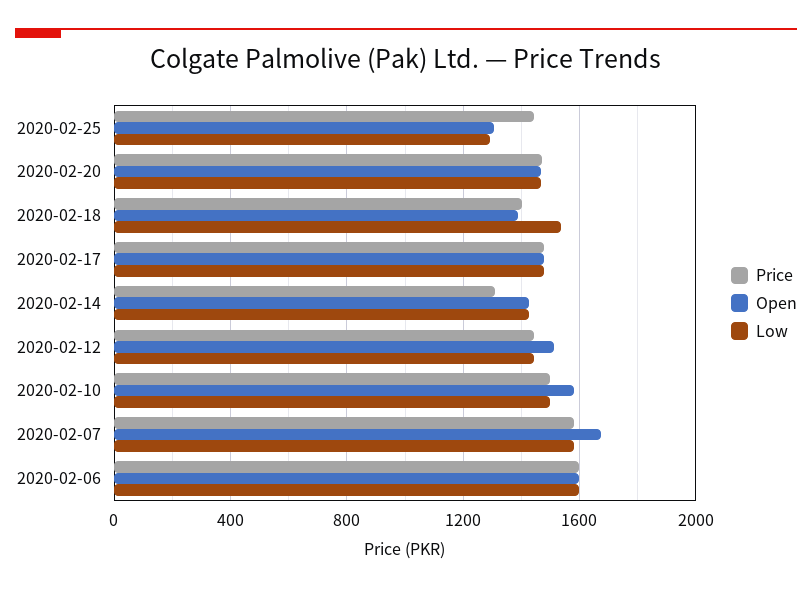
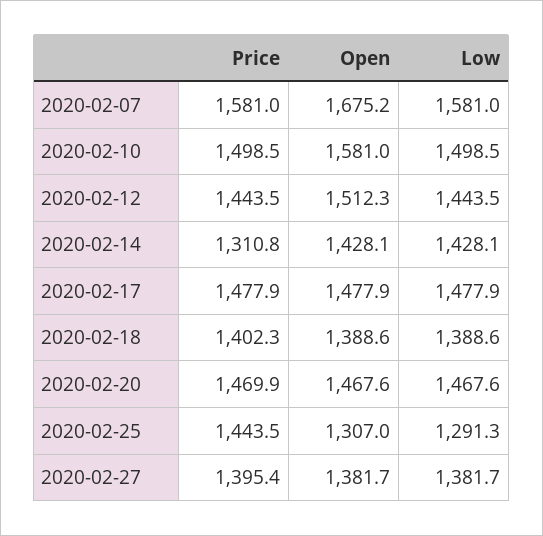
Low, 2020-02-18: 1550 -> 1388.6
Price, 2020-02-06: 1600 -> none
Open, 2020-02-06: 1600 -> none
Low, 2020-02-06: 1600 -> none
Price, 2020-02-27: none -> 1395.4
Open, 2020-02-27: none -> 1381.7
Low, 2020-02-27: none -> 1381.7

